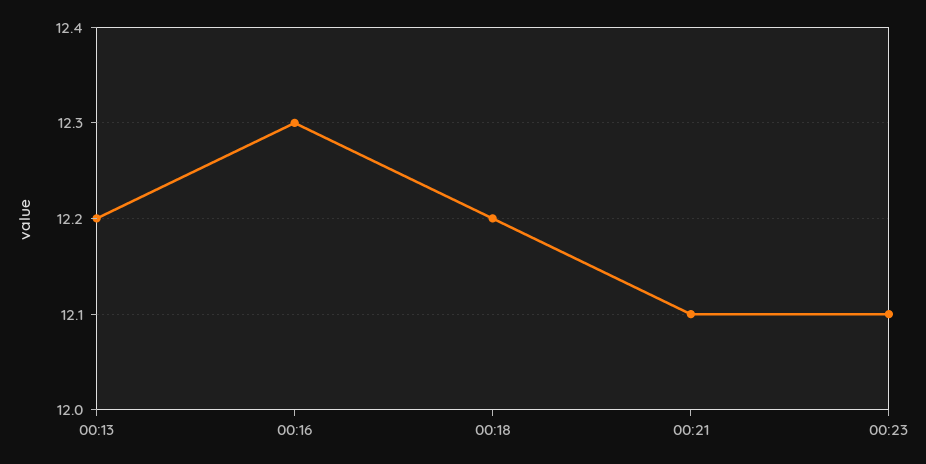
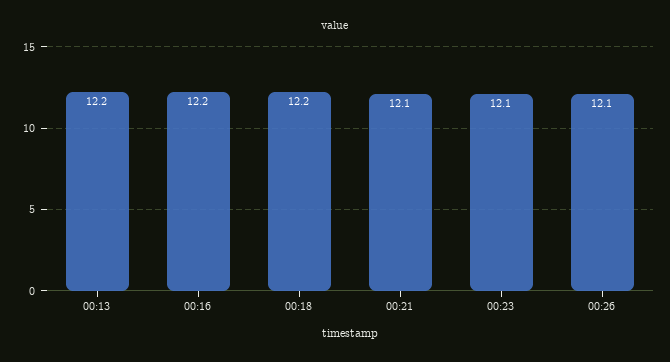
00:16: 12.3 -> 12.2
00:26: none -> 12.1

